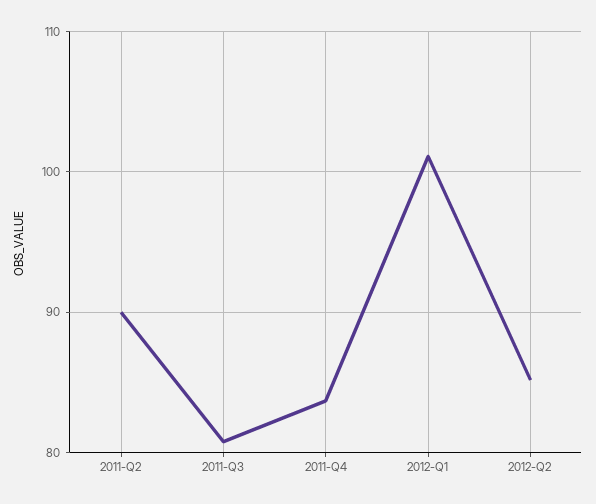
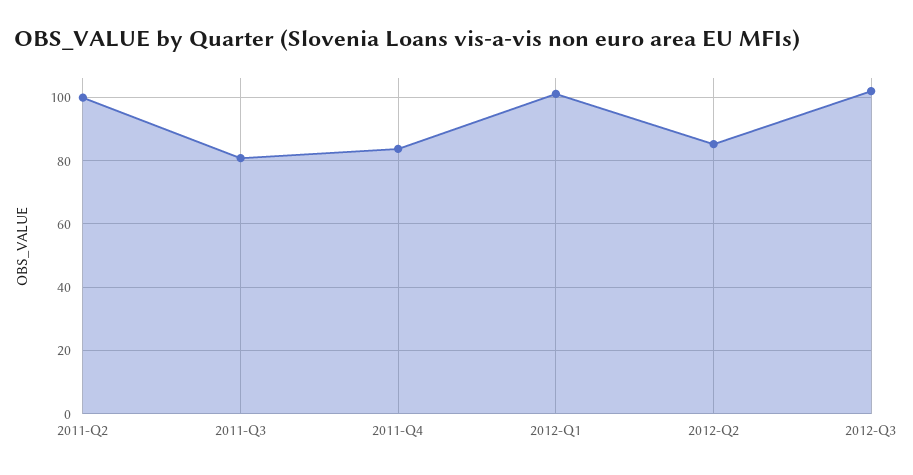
2011-Q2: 90 -> 100
2012-Q3: none -> 102

